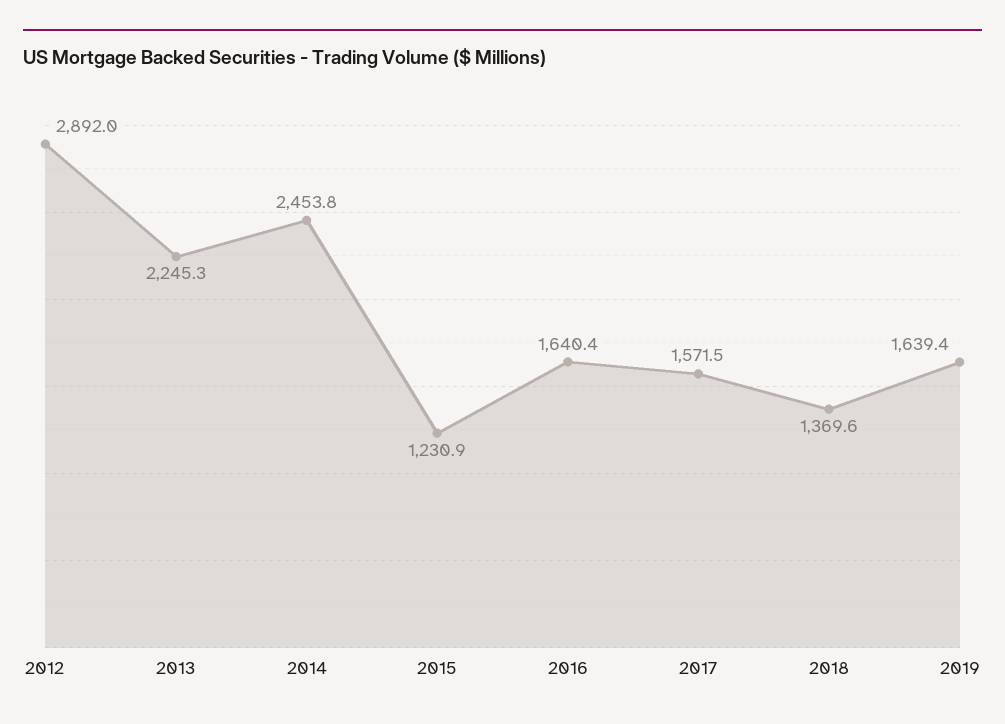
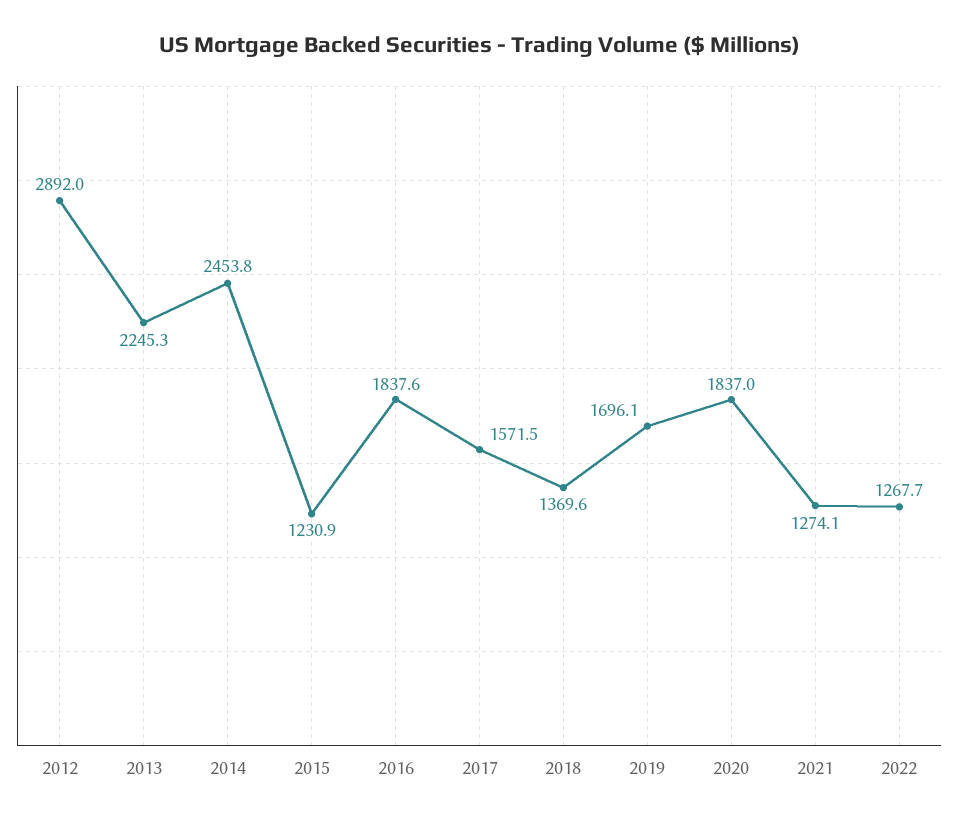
2016: 1640.4 -> 1837.6
2019: 1639.4 -> 1696.1
2020: none -> 1837
2021: none -> 1274.1
2022: none -> 1267.7

